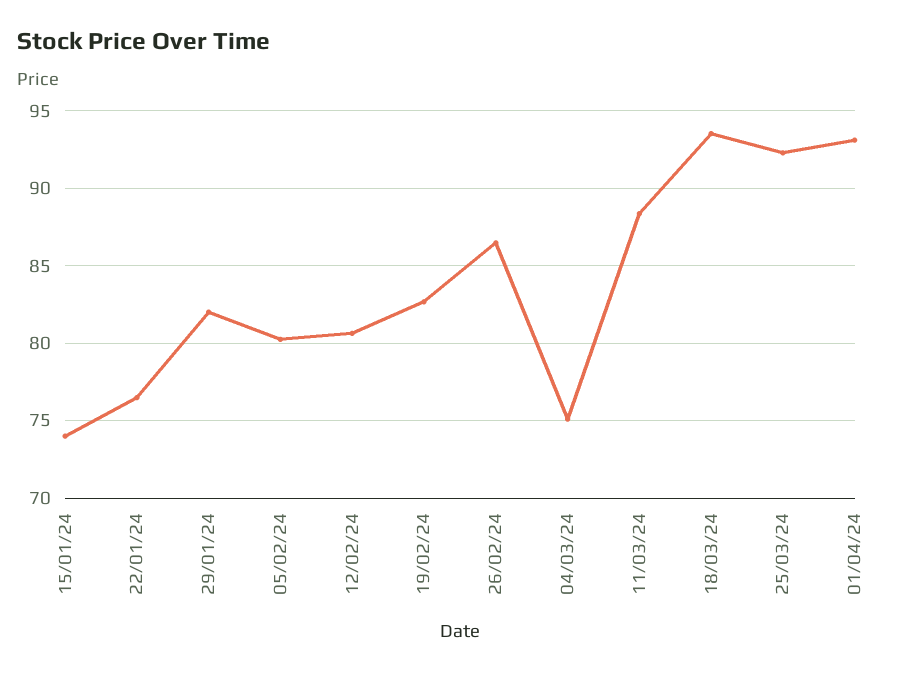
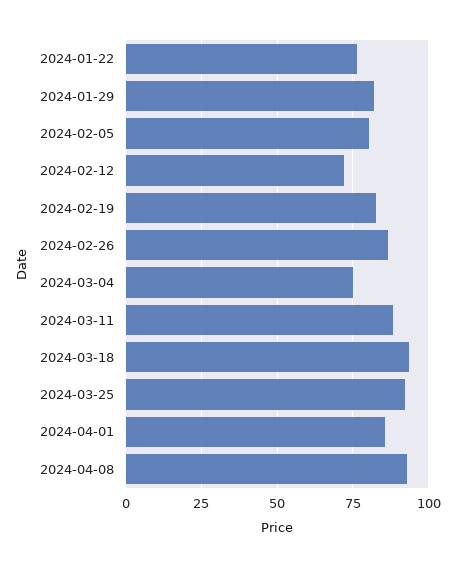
15/01/24: 74 -> none
12/02/24: 80.5 -> 72.5
01/04/24: 93 -> 85
2024-04-08: none -> 92.5

